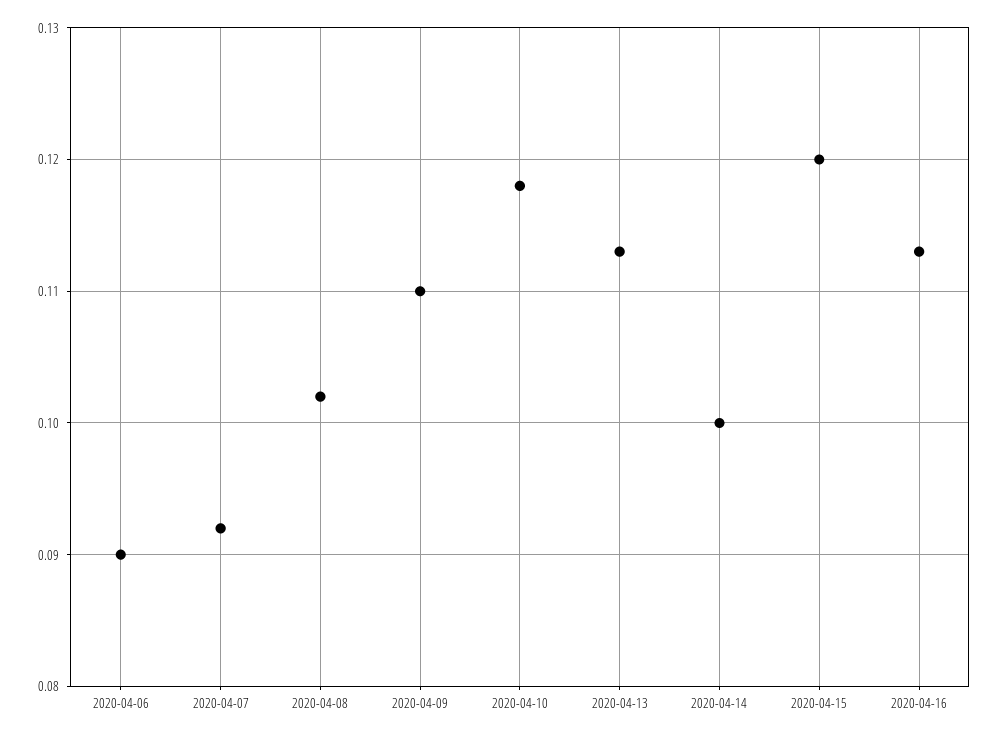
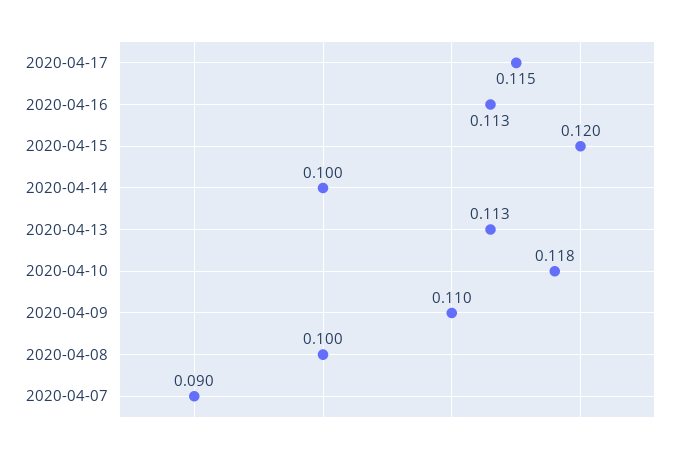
2020-04-06: 0.09 -> none
2020-04-07: 0.092 -> 0.09
2020-04-08: 0.102 -> 0.1
2020-04-17: none -> 0.115

